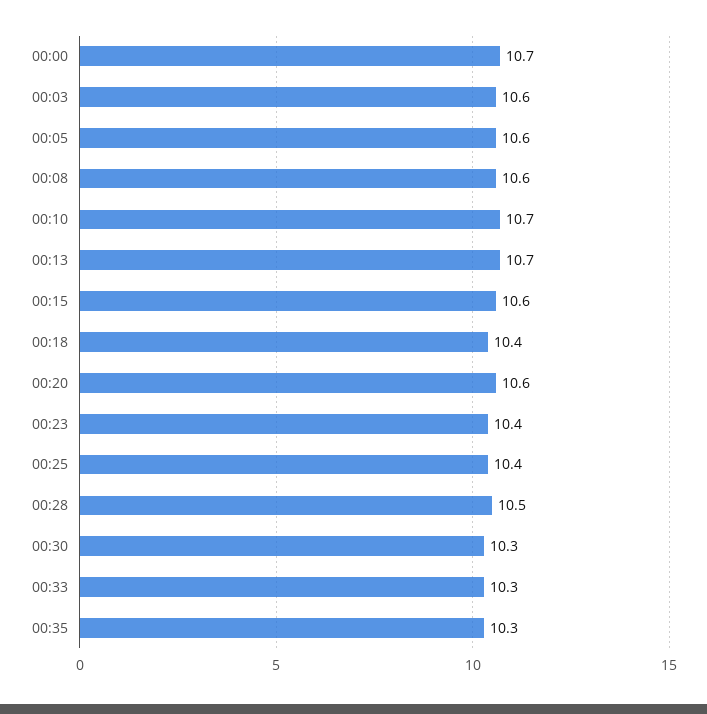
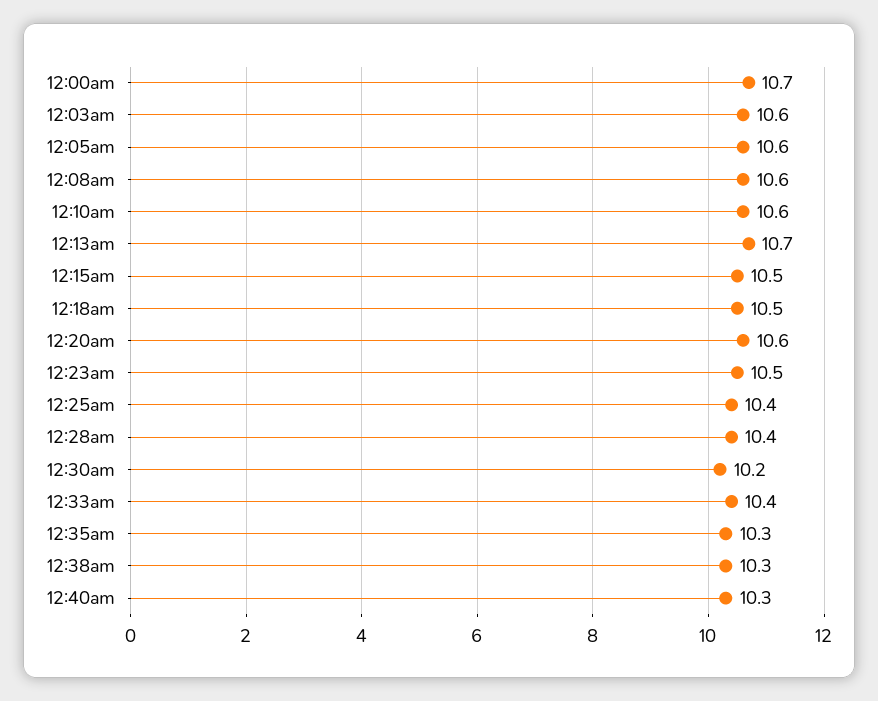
00:10: 10.7 -> 10.6
00:15: 10.6 -> 10.5
00:18: 10.4 -> 10.5
00:23: 10.4 -> 10.5
00:28: 10.5 -> 10.4
00:30: 10.3 -> 10.2
00:33: 10.3 -> 10.4
12:38am: none -> 10.3
12:40am: none -> 10.3

